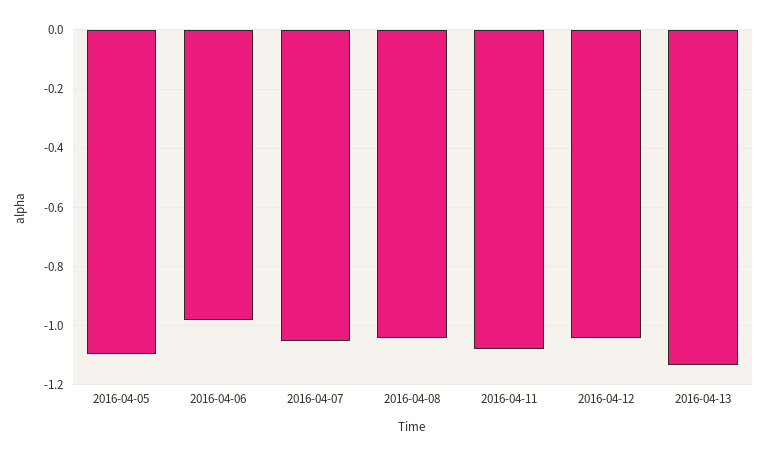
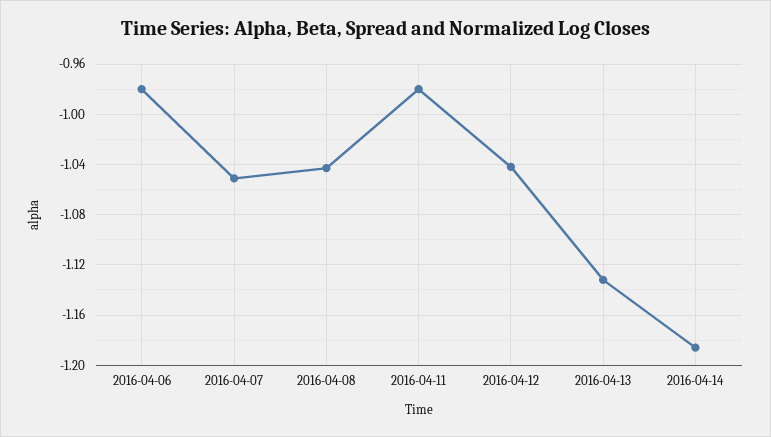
2016-04-05: -1.1 -> none
2016-04-11: -1.075 -> -0.98
2016-04-14: none -> -1.185

